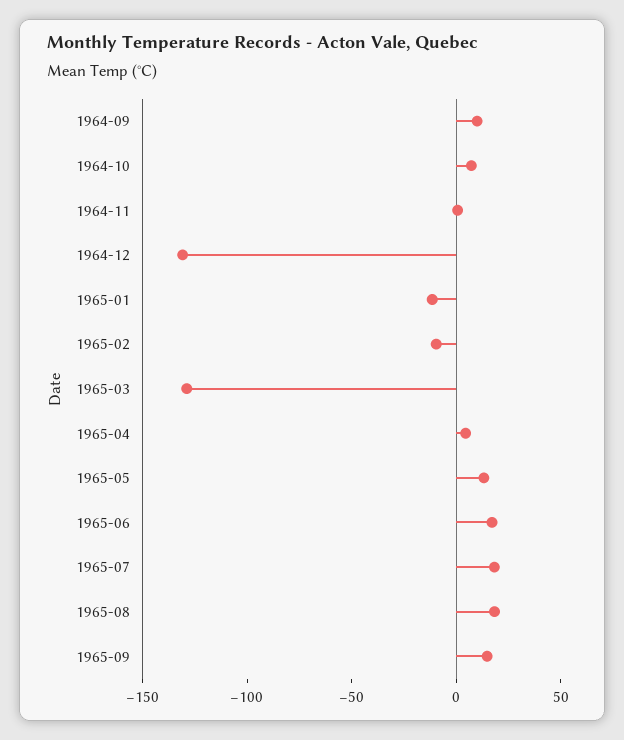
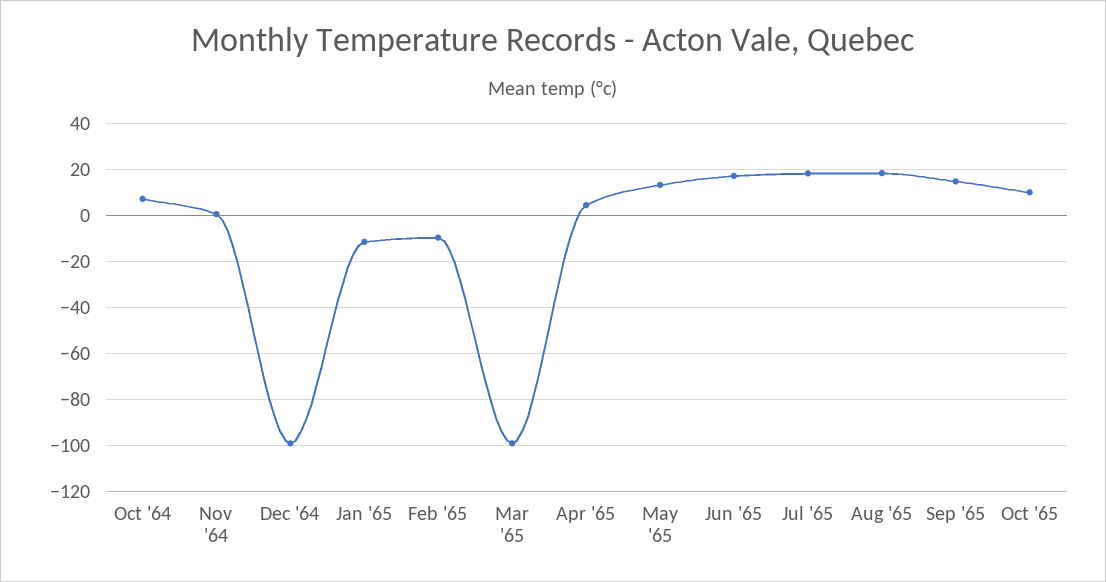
1964-09: 10 -> none
1964-12: -130 -> -100
1965-03: -130 -> -100
Oct '65: none -> 10

